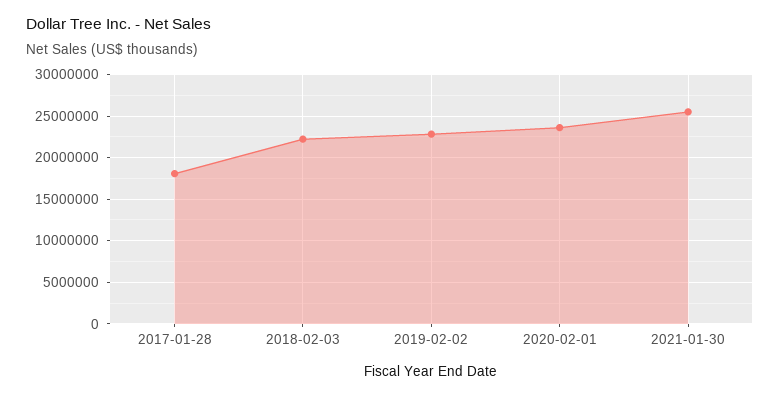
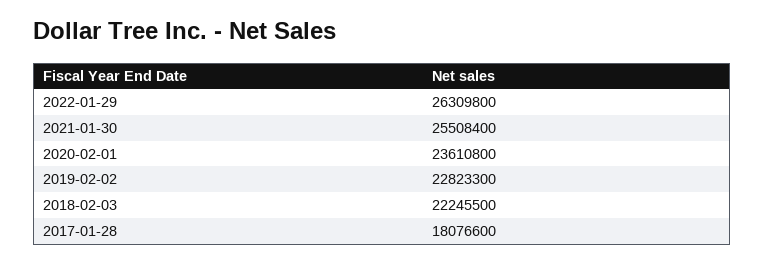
2022-01-29: none -> 26309800

